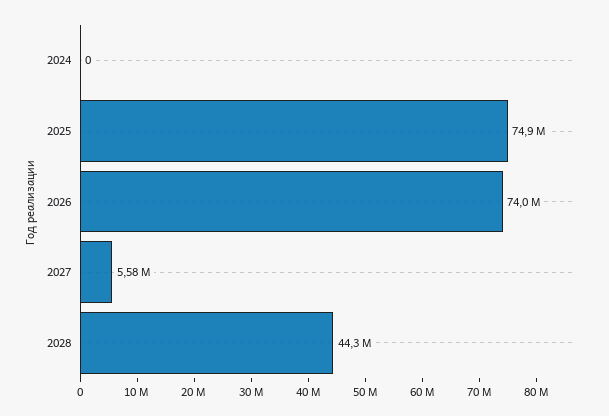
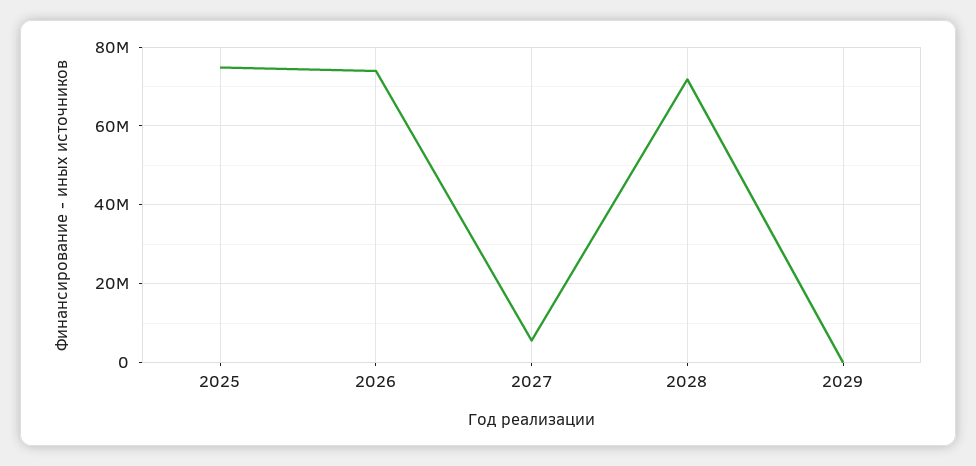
2024: 0 -> none
2028: 44300000 -> 72000000
2029: none -> 0

